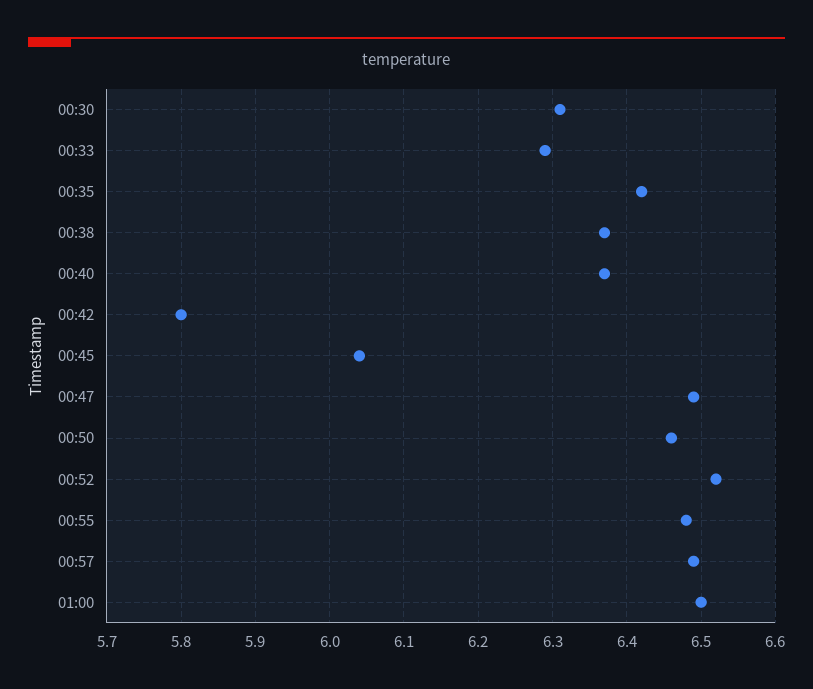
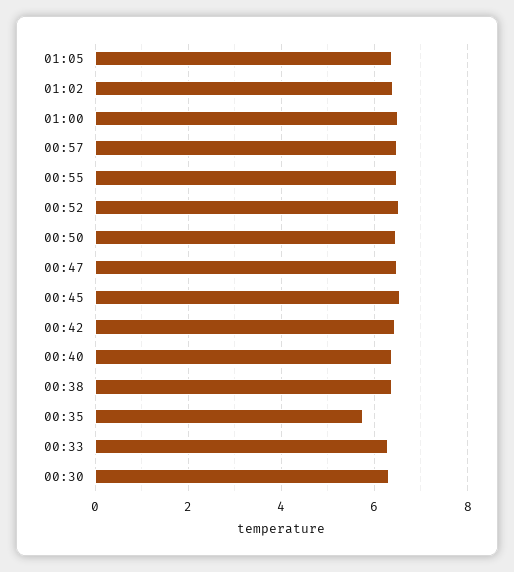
00:35: 6.42 -> 5.8
00:42: 5.8 -> 6.4
00:45: 6.04 -> 6.6
01:05: none -> 6.4
01:02: none -> 6.4

